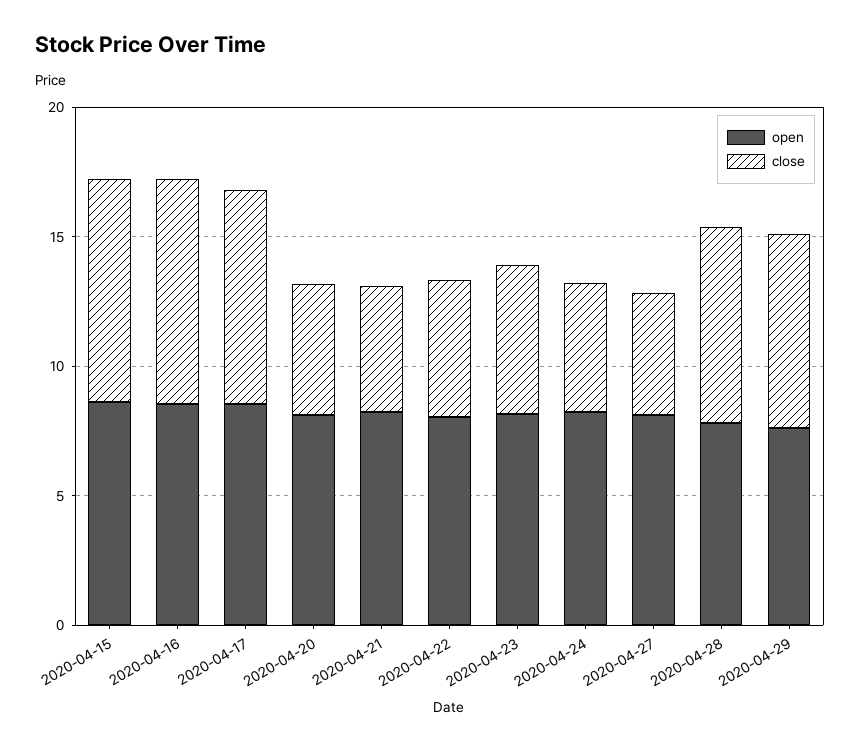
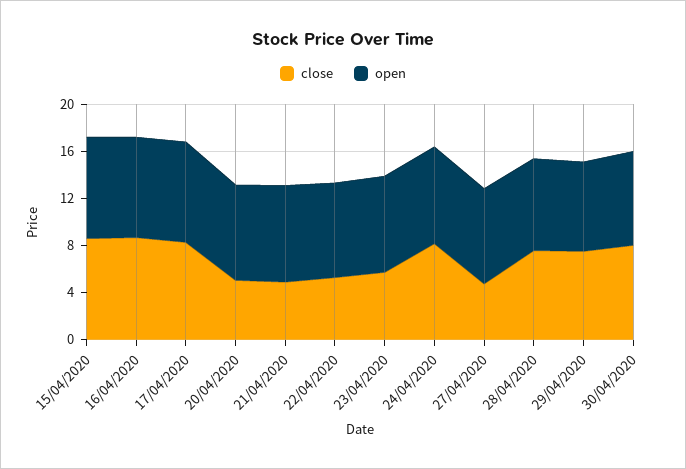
close, 2020-04-24: 5 -> 8
close, 30/04/2020: none -> 8
open, 30/04/2020: none -> 8

